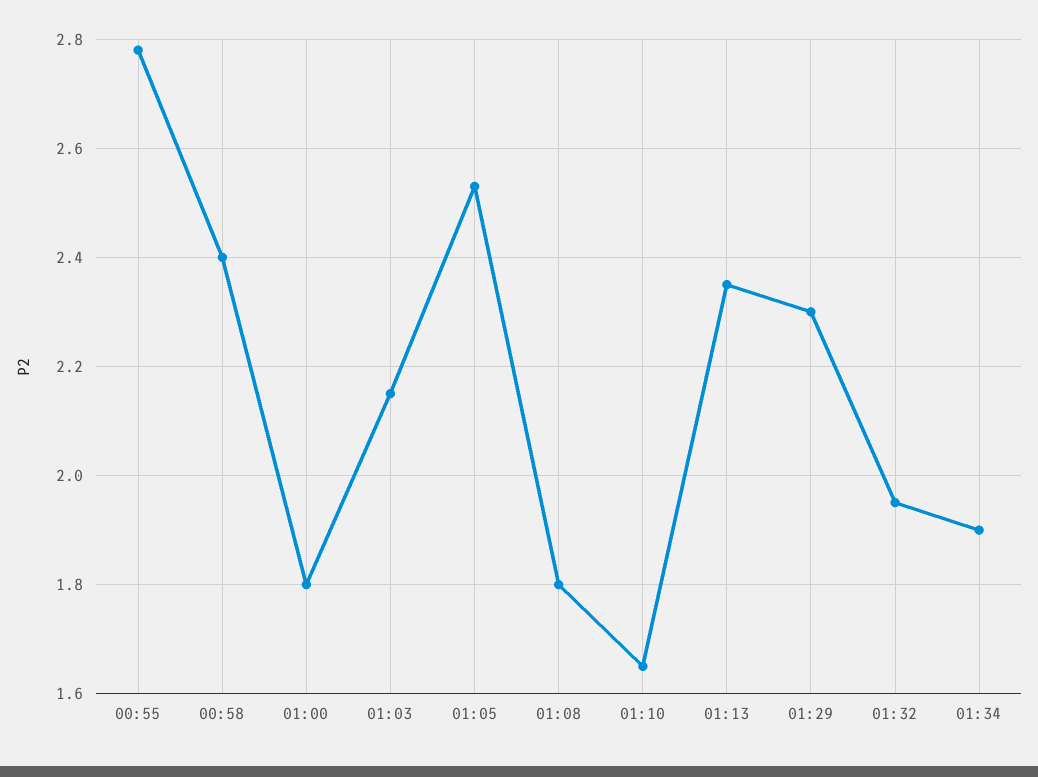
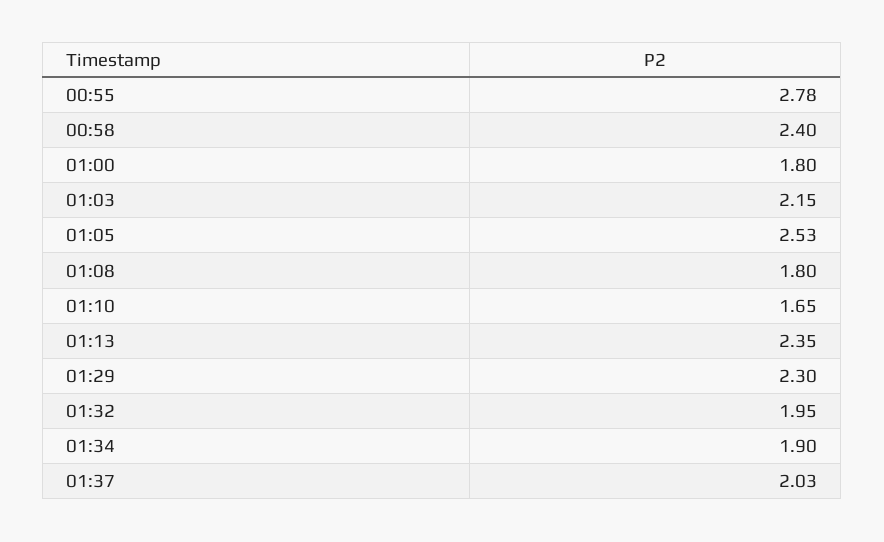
01:37: none -> 2.03

